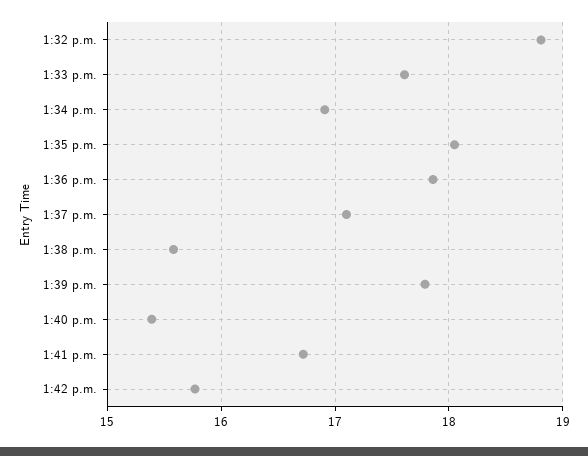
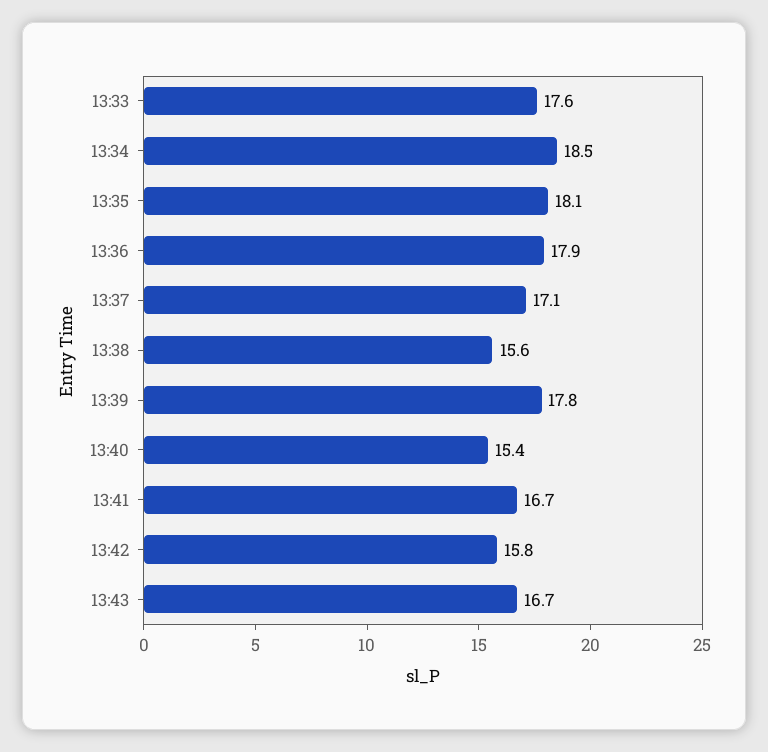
1:32 p.m.: 18.8 -> none
1:34 p.m.: 16.9 -> 18.5
13:43: none -> 16.7

